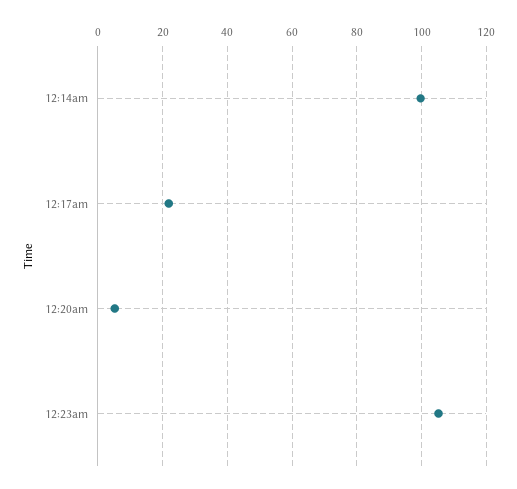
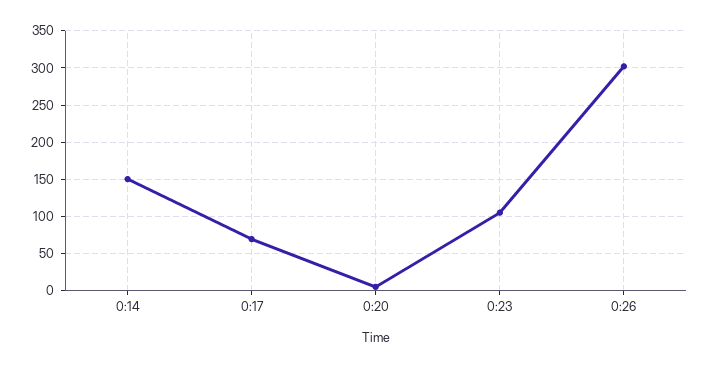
12:14am: 100 -> 150
12:17am: 22 -> 70
0:26: none -> 300

